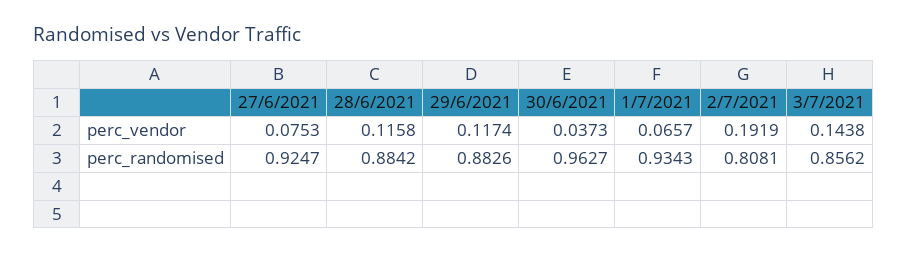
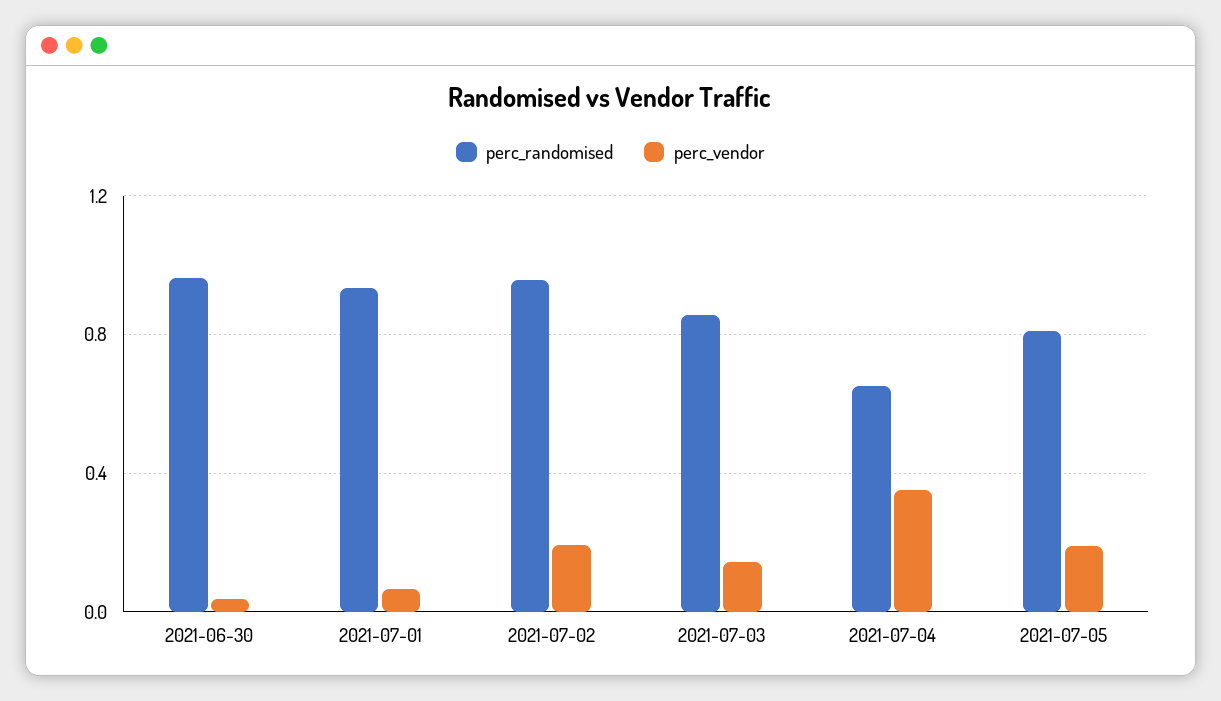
perc_vendor, 27/6/2021: 0.0753 -> none
perc_vendor, 28/6/2021: 0.1158 -> none
perc_vendor, 29/6/2021: 0.1174 -> none
perc_randomised, 27/6/2021: 0.9247 -> none
perc_randomised, 28/6/2021: 0.8842 -> none
perc_randomised, 29/6/2021: 0.8826 -> none
perc_randomised, 2/7/2021: 0.8081 -> 0.95
perc_randomised, 2021-07-04: none -> 0.65
perc_vendor, 2021-07-04: none -> 0.35
perc_randomised, 2021-07-05: none -> 0.8
perc_vendor, 2021-07-05: none -> 0.2

